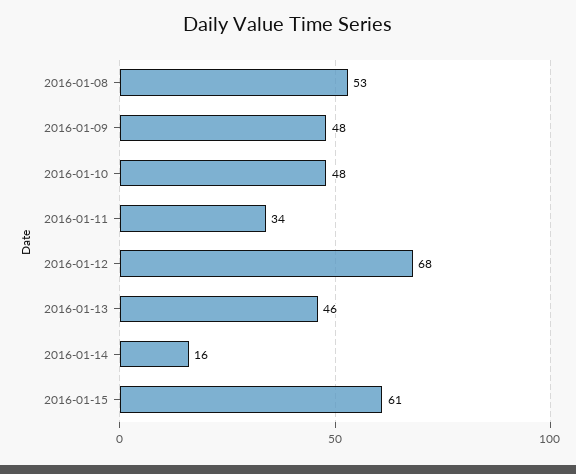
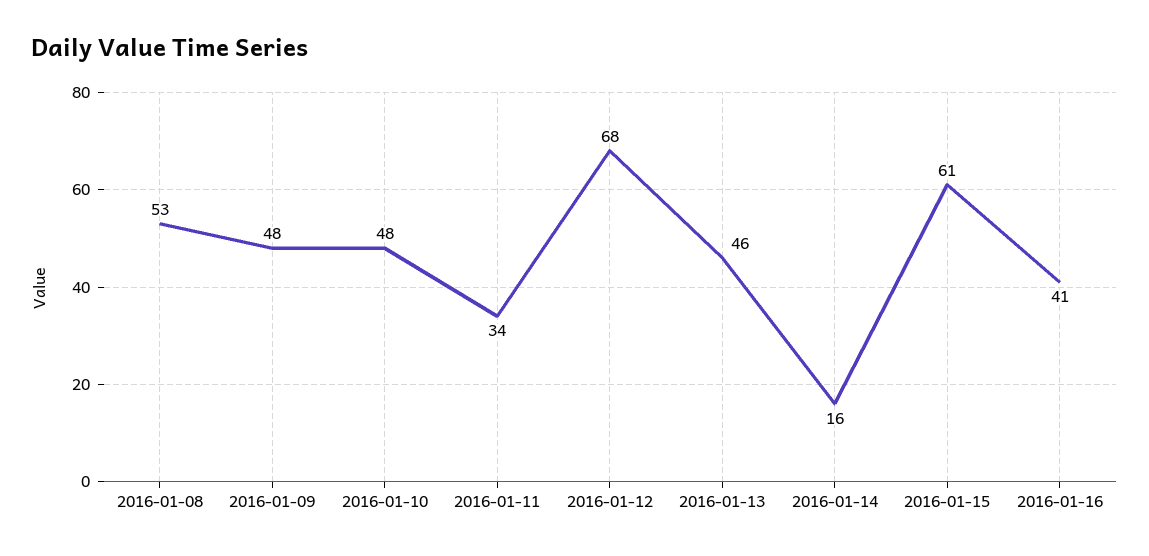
2016-01-16: none -> 41

